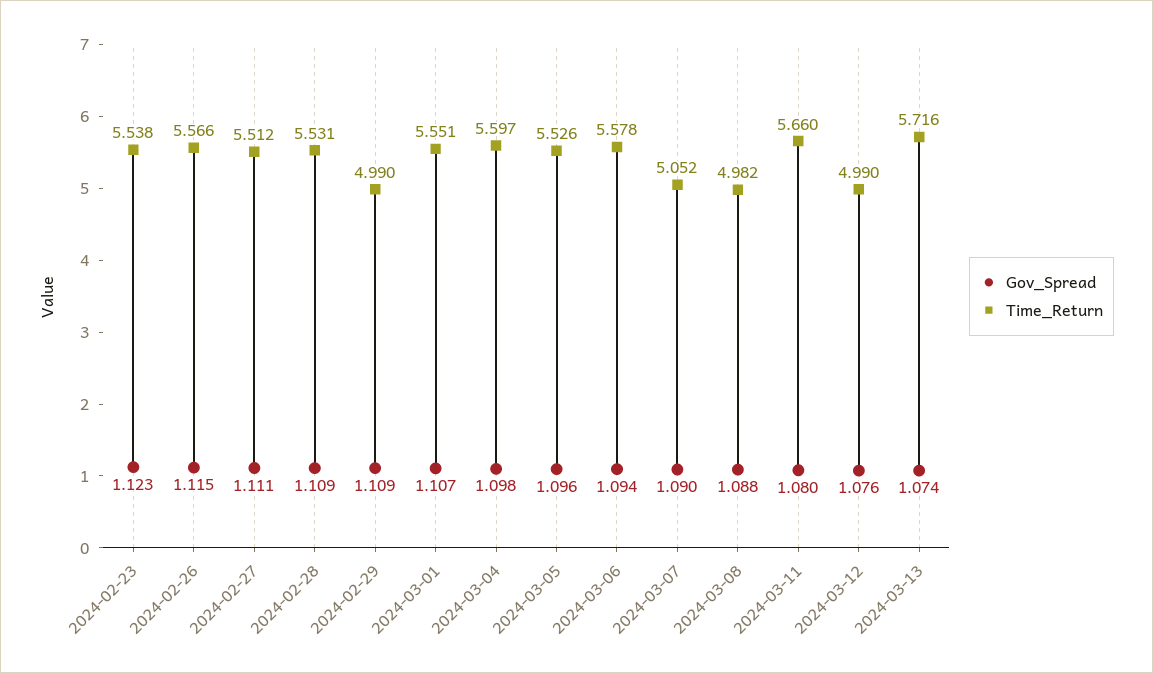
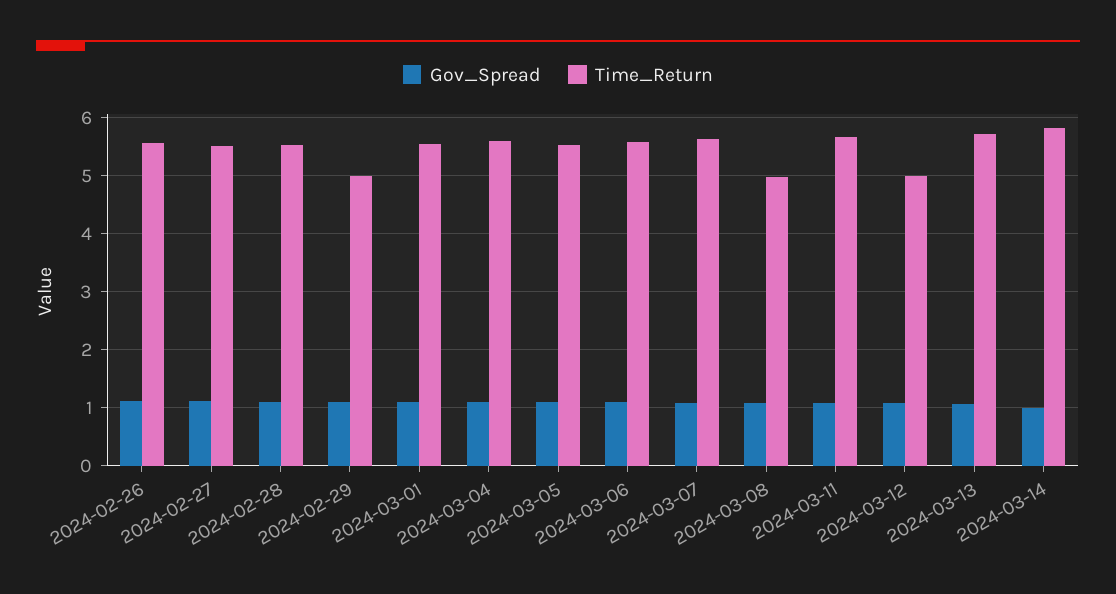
Gov_Spread, 2024-02-23: 1.123 -> none
Time_Return, 2024-02-23: 5.538 -> none
Time_Return, 2024-03-07: 5.052 -> 5.6
Gov_Spread, 2024-03-14: none -> 1
Time_Return, 2024-03-14: none -> 5.8

